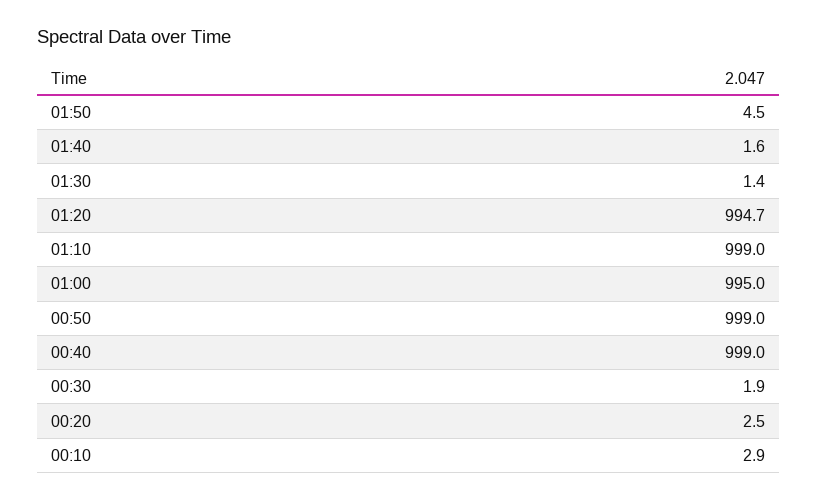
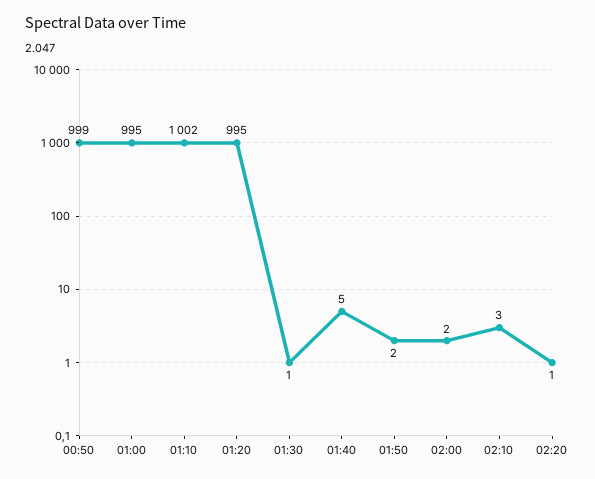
01:50: 4.5 -> 2
01:40: 1.6 -> 5
01:10: 999 -> 1002
00:40: 999 -> none
00:30: 1.9 -> none
00:20: 2.5 -> none
00:10: 2.9 -> none
02:00: none -> 2
02:10: none -> 3
02:20: none -> 1

